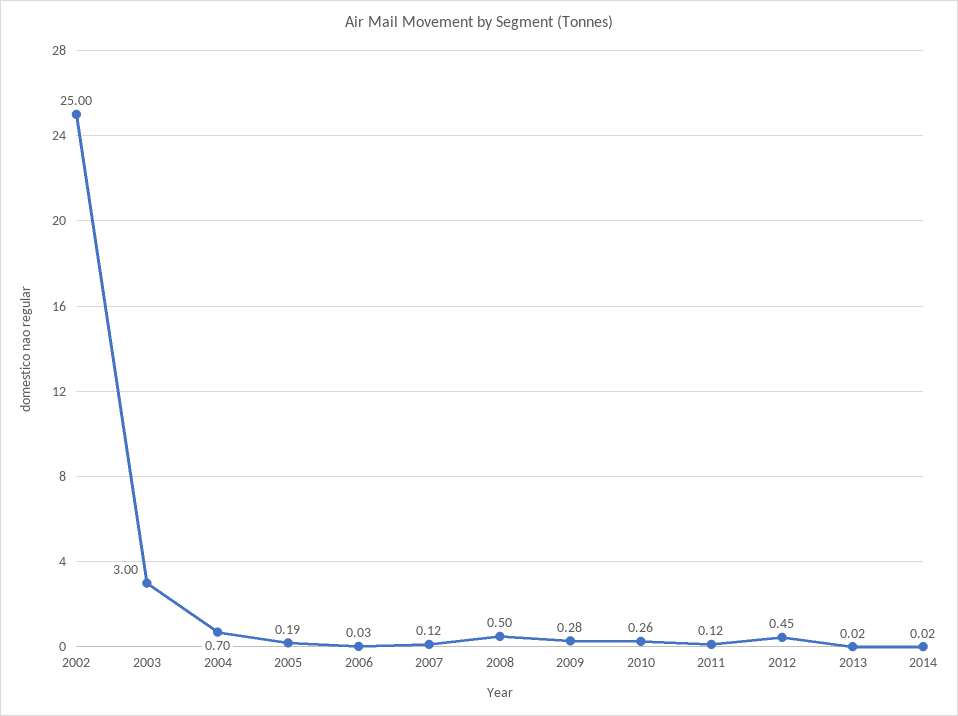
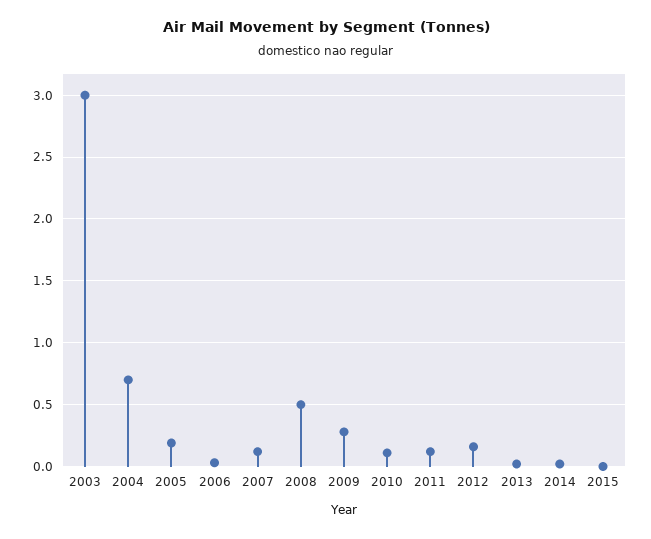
2002: 25 -> none
2010: 0.26 -> 0.1
2012: 0.45 -> 0.15
2015: none -> 0

